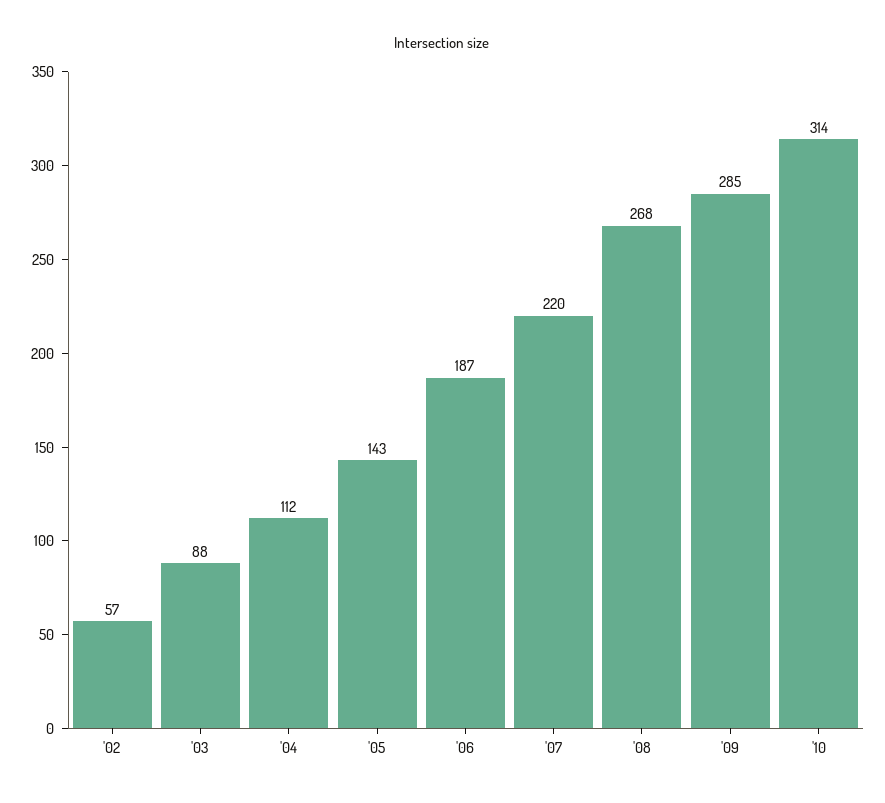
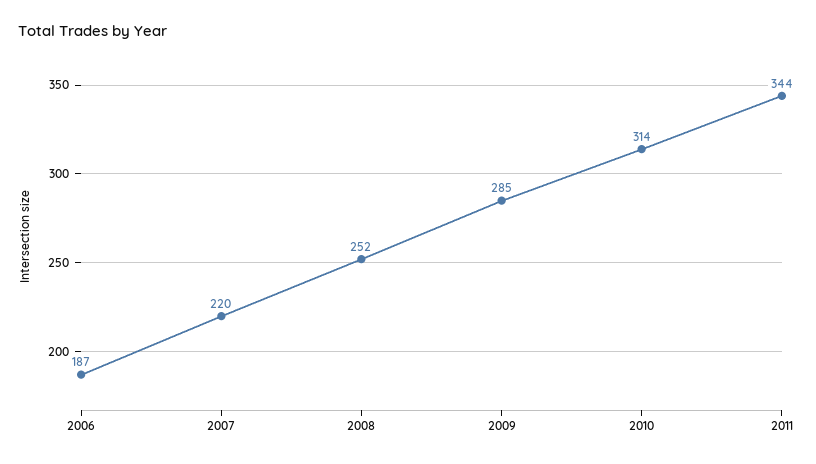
'02: 57 -> none
'03: 88 -> none
'04: 112 -> none
'05: 143 -> none
'08: 268 -> 252
2011: none -> 344

